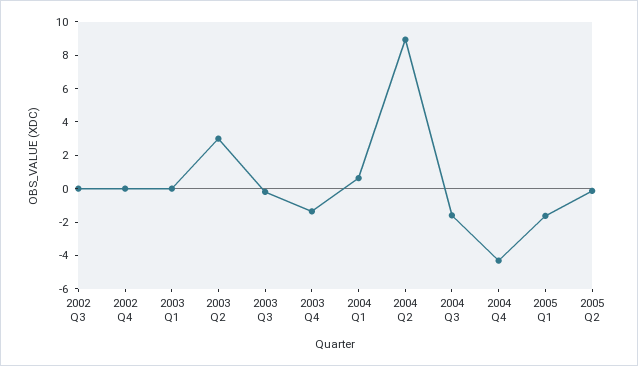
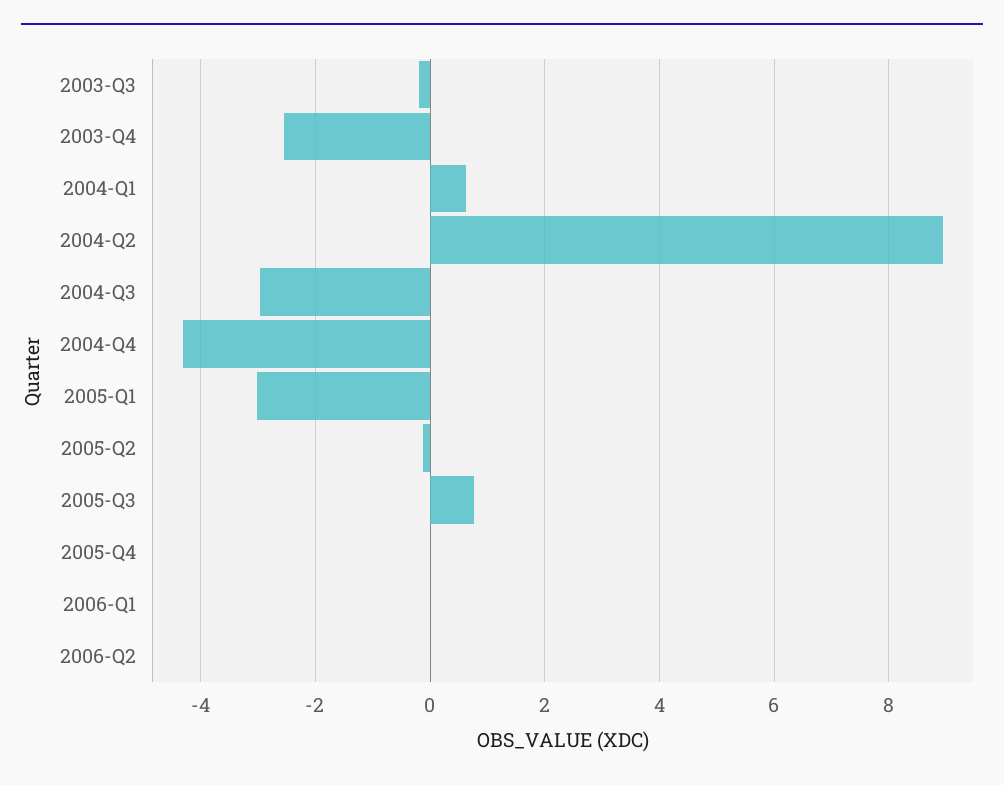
2002 Q3: 0 -> none
2002 Q4: 0 -> none
2003 Q1: 0 -> none
2003 Q2: 3 -> none
2003 Q4: -1.5 -> -2.6
2004 Q3: -1.5 -> -3
2005 Q1: -1.5 -> -3
2005-Q3: none -> 0.8
2005-Q4: none -> 0
2006-Q1: none -> 0
2006-Q2: none -> 0

